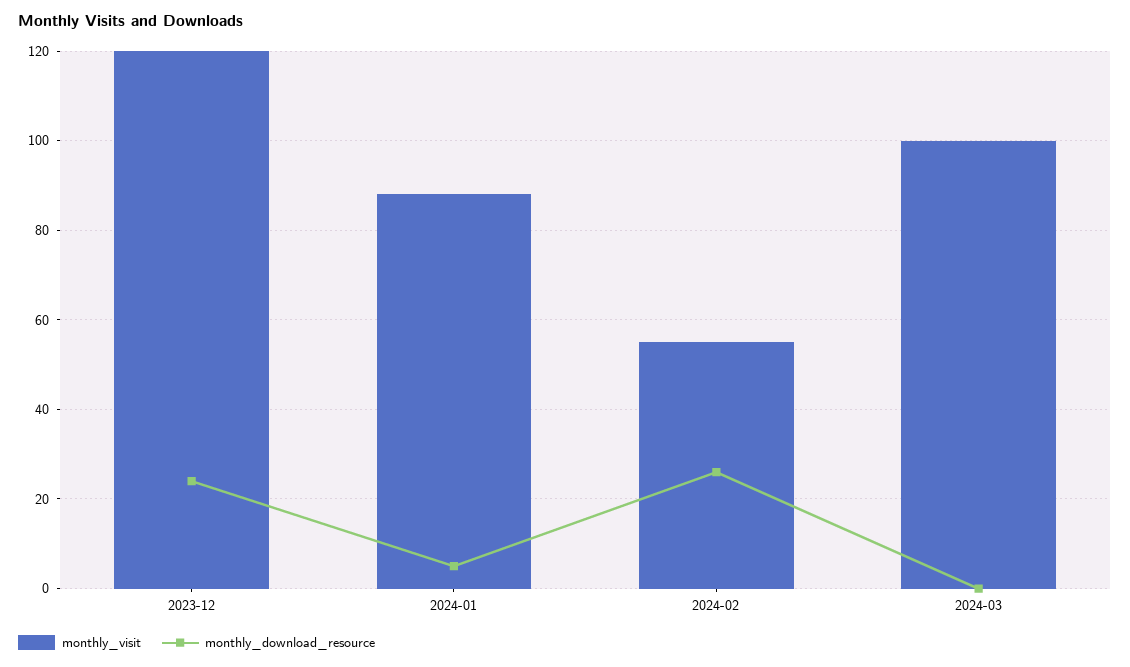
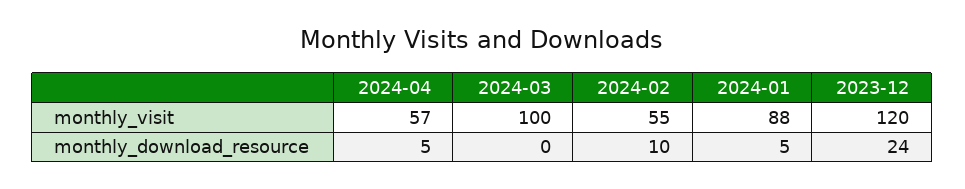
monthly_download_resource, 2024-02: 25 -> 10
monthly_visit, 2024-04: none -> 57
monthly_download_resource, 2024-04: none -> 5

